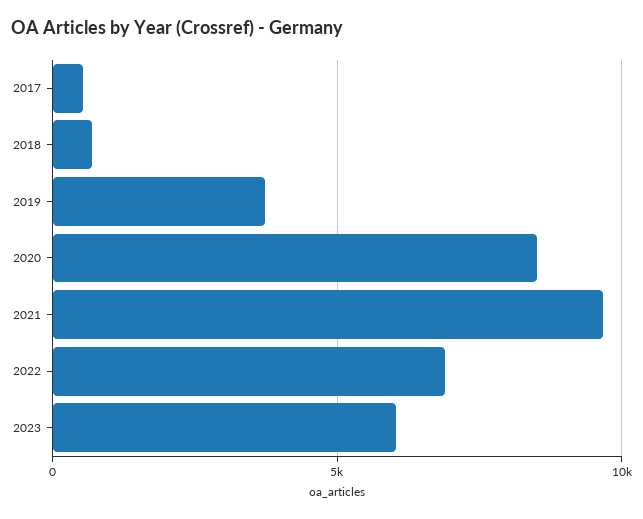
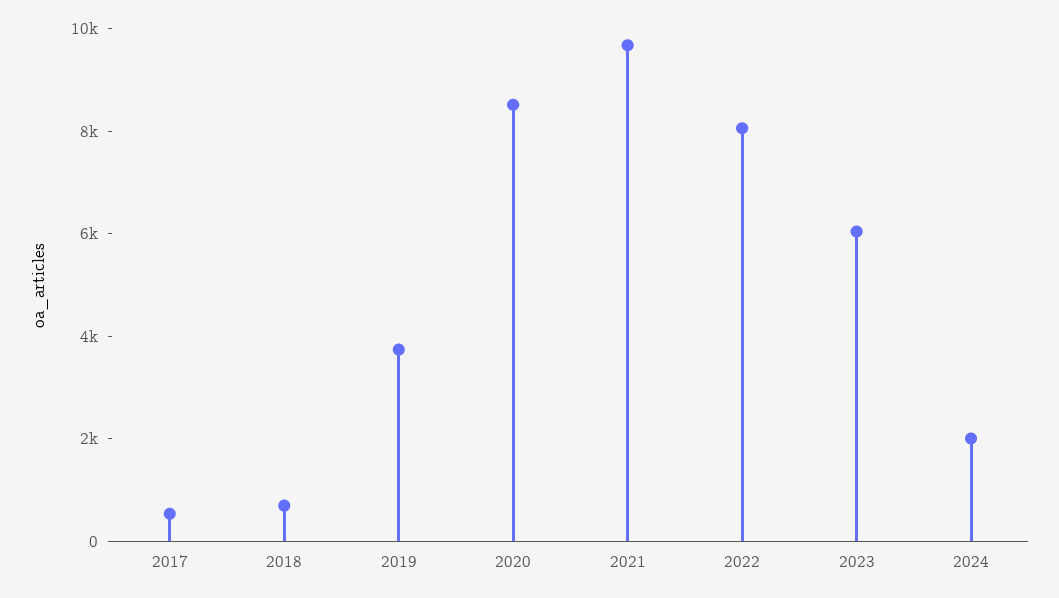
2022: 7000 -> 8000
2024: none -> 2000

